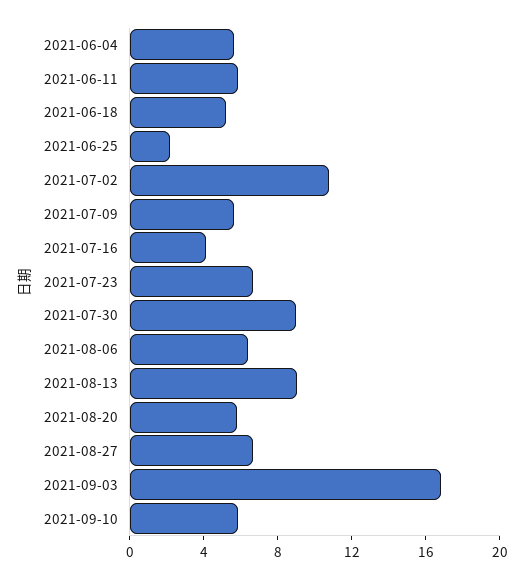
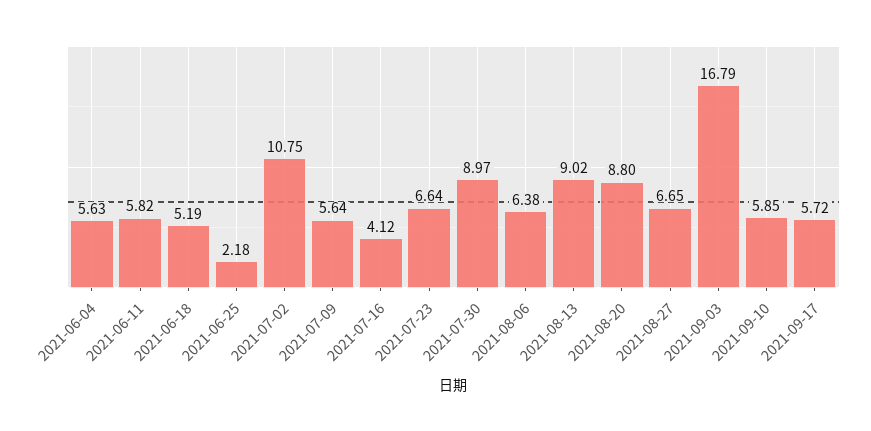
2021-08-20: 6 -> 8.8
2021-09-17: none -> 5.72

